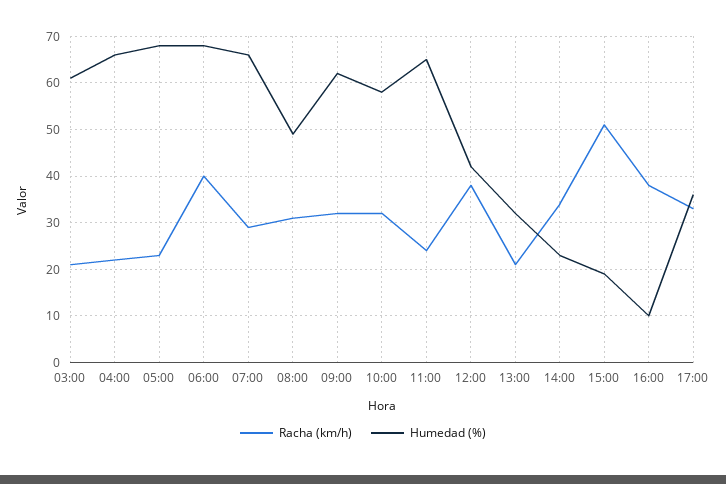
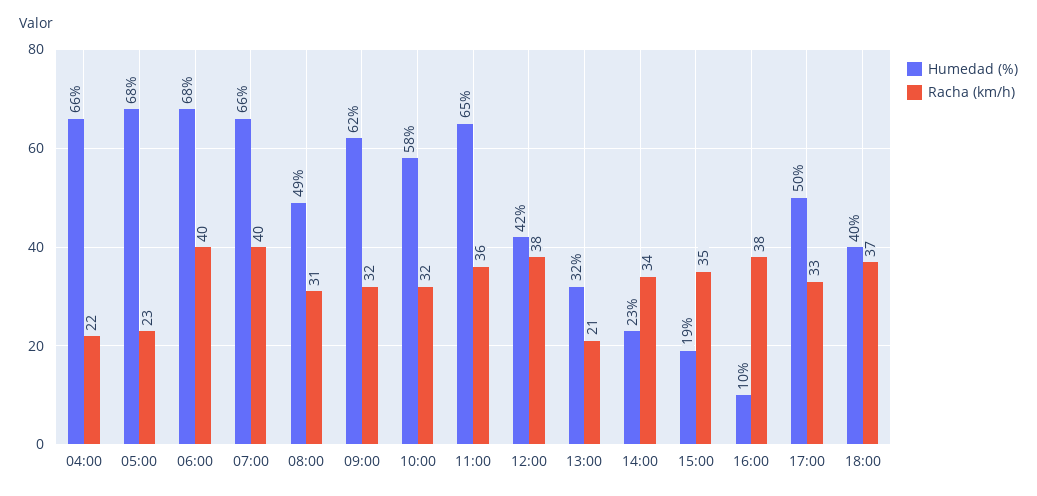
Racha (km/h), 03:00: 20 -> none
Humedad (%), 03:00: 60 -> none
Racha (km/h), 07:00: 30 -> 40
Racha (km/h), 11:00: 25 -> 36
Racha (km/h), 15:00: 50 -> 35
Humedad (%), 17:00: 35 -> 50
Humedad (%), 18:00: none -> 40
Racha (km/h), 18:00: none -> 37

